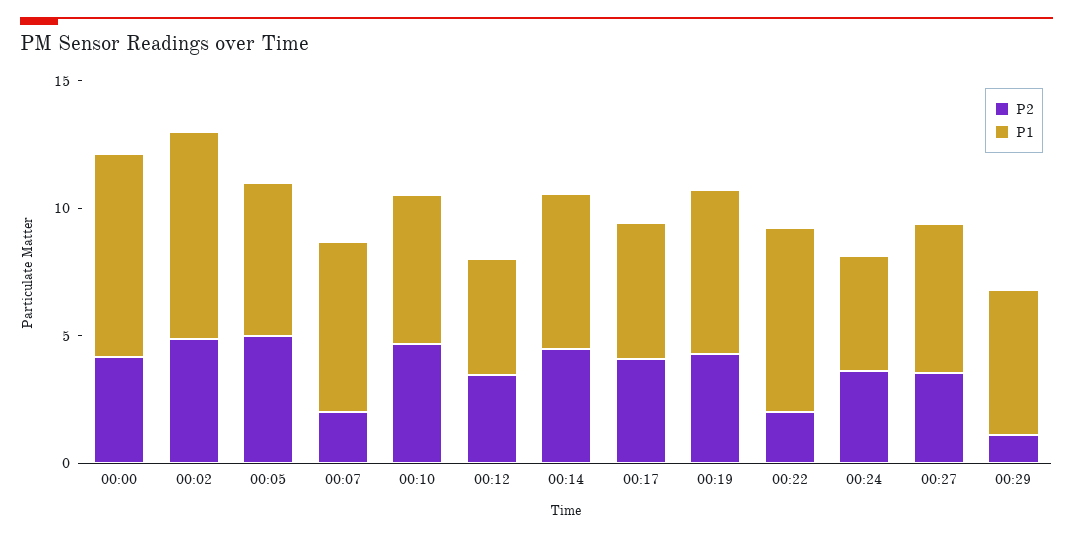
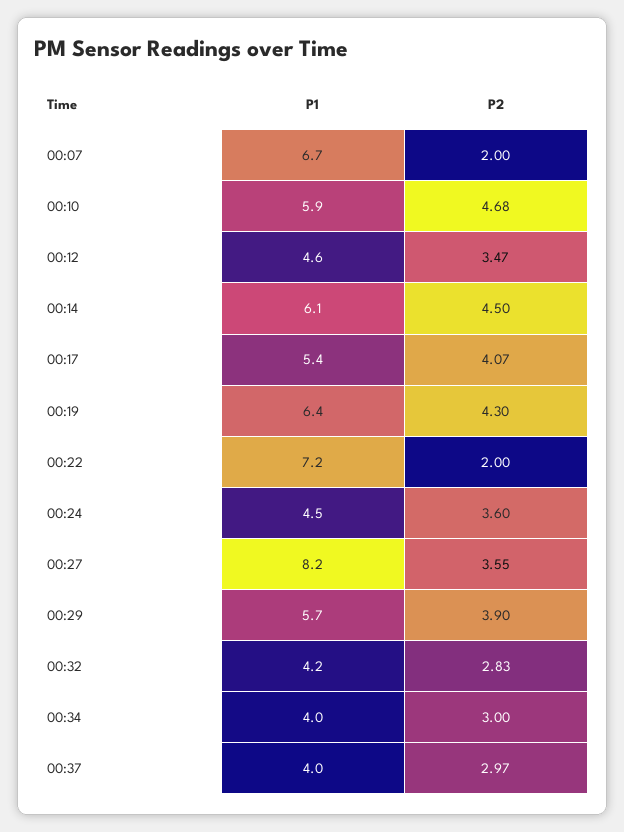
P2, 00:00: 4 -> none
P1, 00:00: 8 -> none
P2, 00:02: 5 -> none
P1, 00:02: 8 -> none
P2, 00:05: 5 -> none
P1, 00:05: 6 -> none
P1, 00:27: 6 -> 8.2
P2, 00:29: 1 -> 3.9
P1, 00:32: none -> 4.2
P2, 00:32: none -> 2.83
P1, 00:34: none -> 4
P2, 00:34: none -> 3
P1, 00:37: none -> 4
P2, 00:37: none -> 2.97

